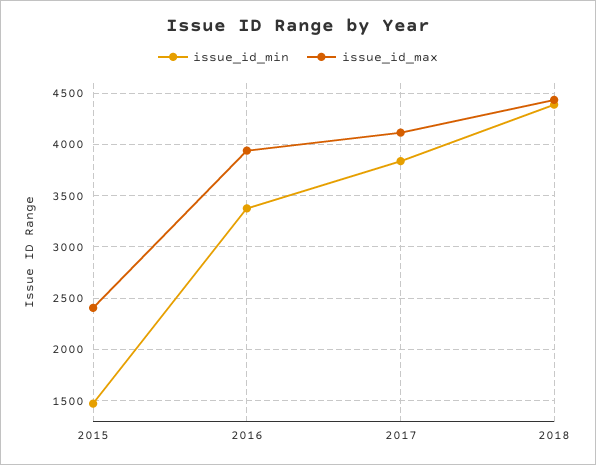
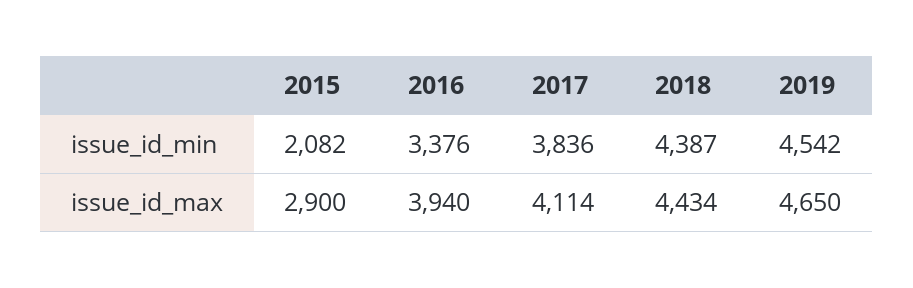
issue_id_min, 2015: 1500 -> 2082
issue_id_max, 2015: 2400 -> 2900
issue_id_min, 2019: none -> 4542
issue_id_max, 2019: none -> 4650

